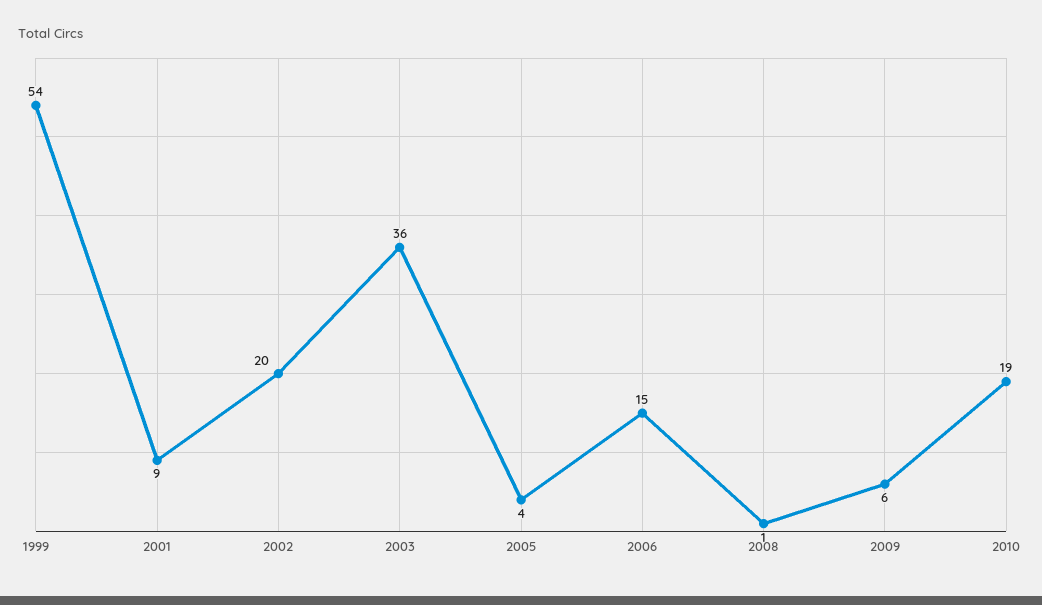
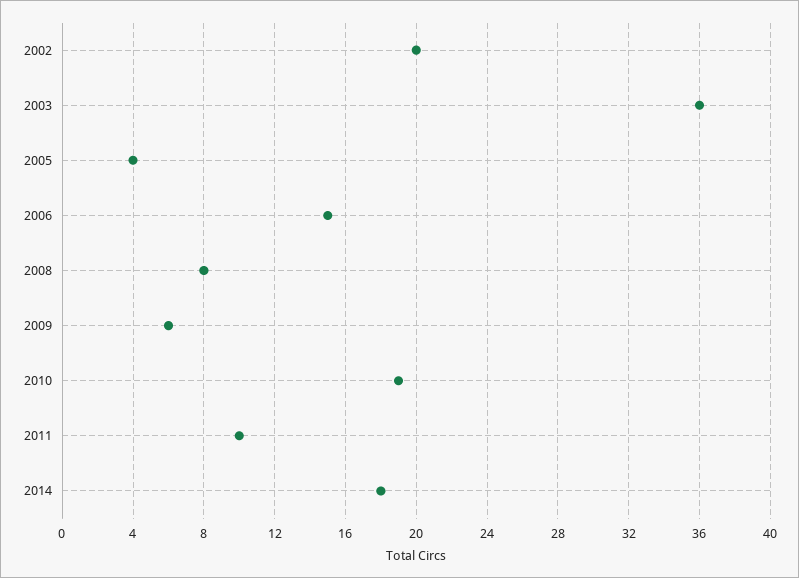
1999: 54 -> none
2001: 9 -> none
2008: 1 -> 8
2011: none -> 10
2014: none -> 18

